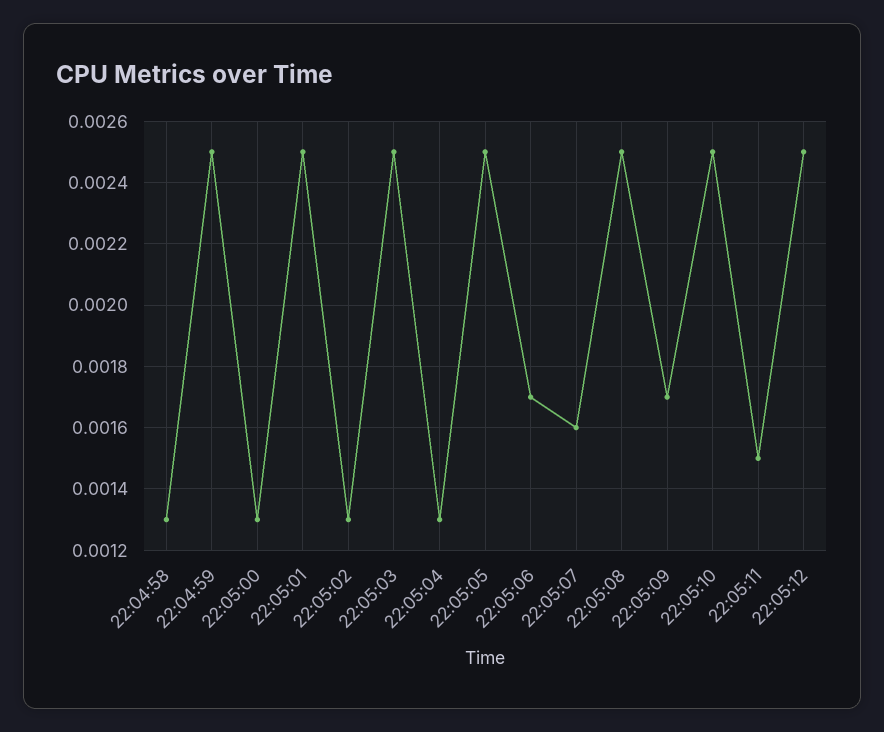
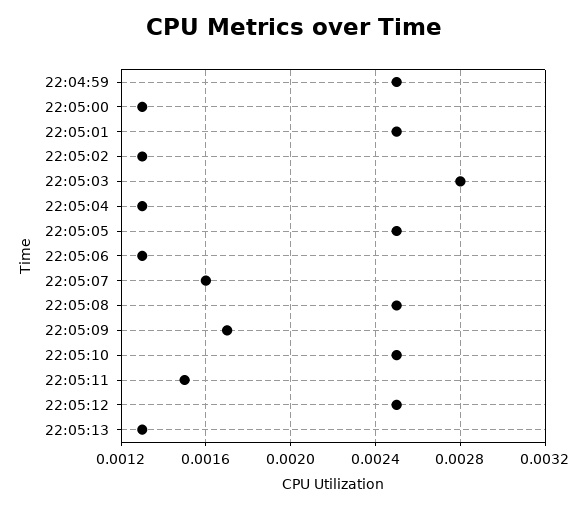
22:04:58: 0.0013 -> none
22:05:03: 0.0025 -> 0.0028
22:05:06: 0.0017 -> 0.0013
22:05:13: none -> 0.0013

